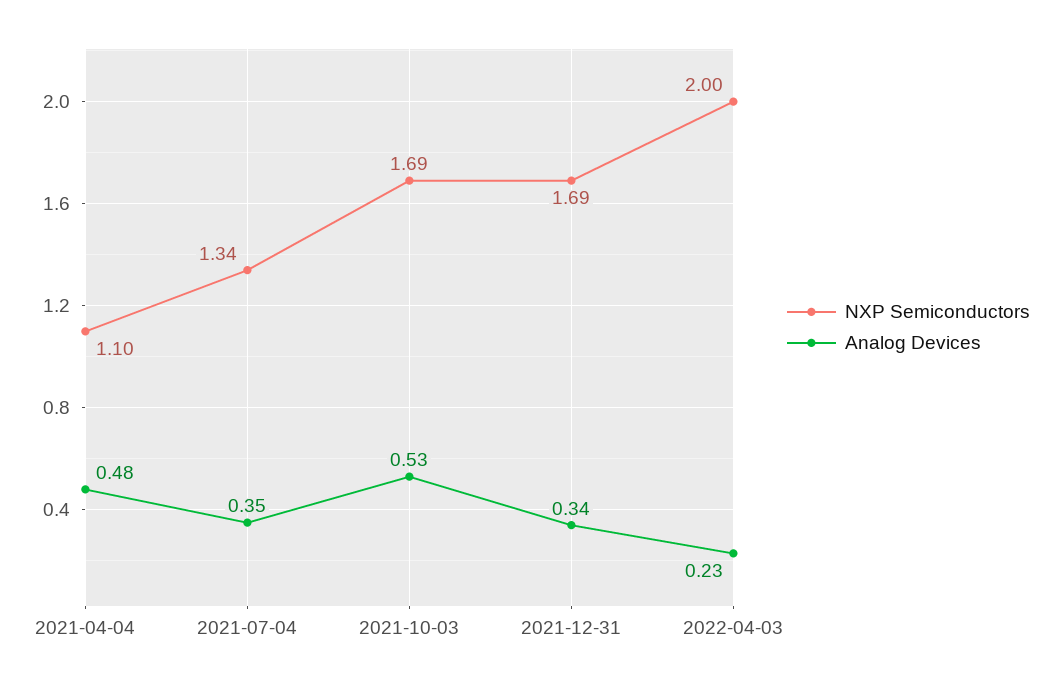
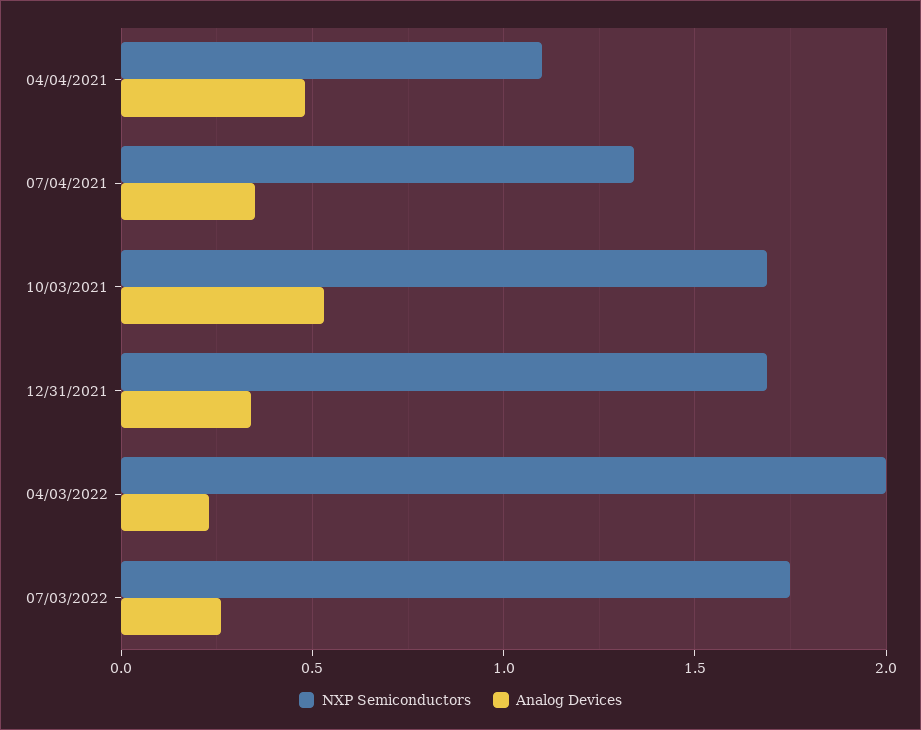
NXP Semiconductors, 07/03/2022: none -> 1.75
Analog Devices, 07/03/2022: none -> 0.25

